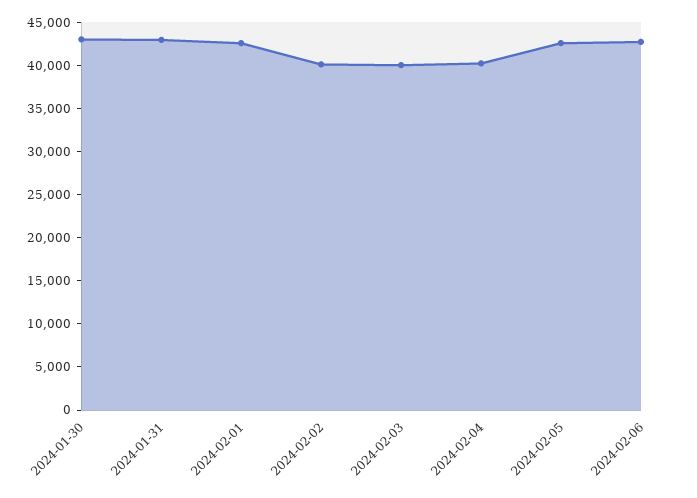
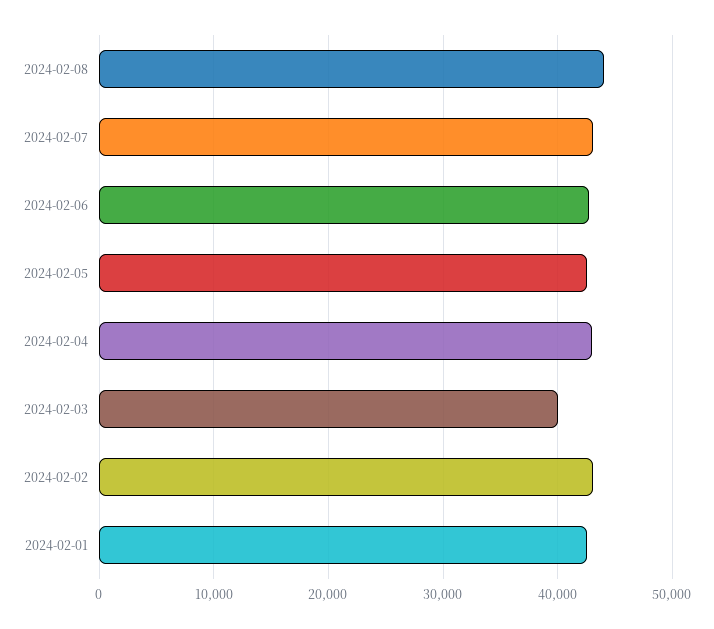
2024-01-30: 43000 -> none
2024-01-31: 43000 -> none
2024-02-02: 40000 -> 43000
2024-02-04: 40000 -> 43000
2024-02-08: none -> 44000
2024-02-07: none -> 43000

